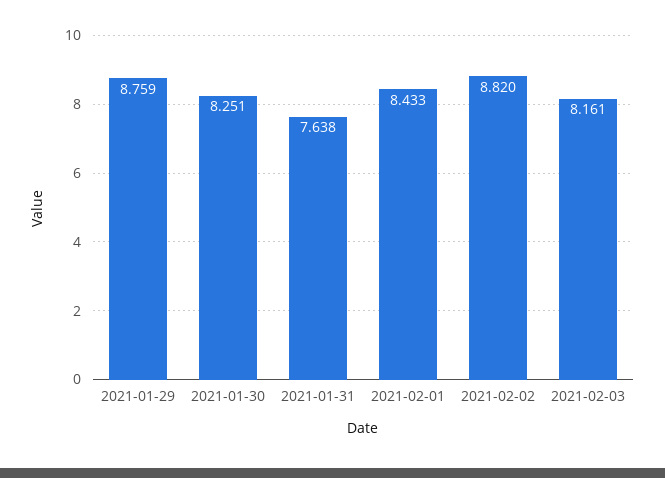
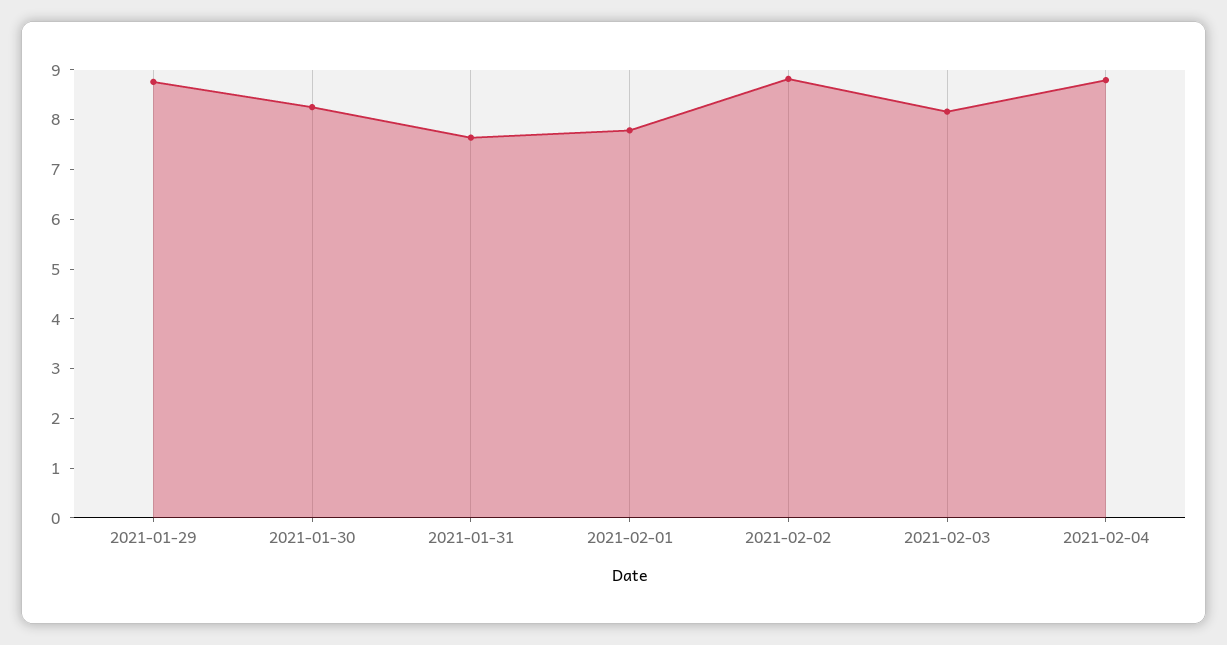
2021-02-01: 8.433 -> 7.8
2021-02-04: none -> 8.8

